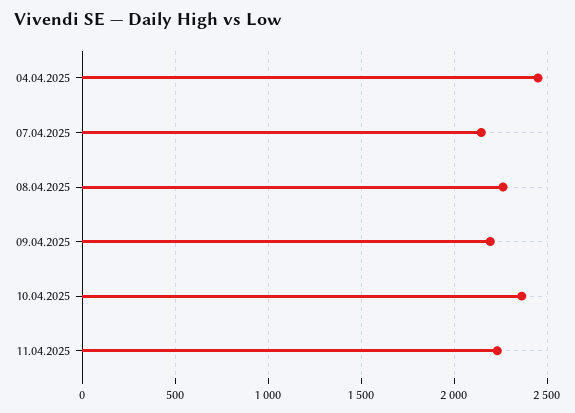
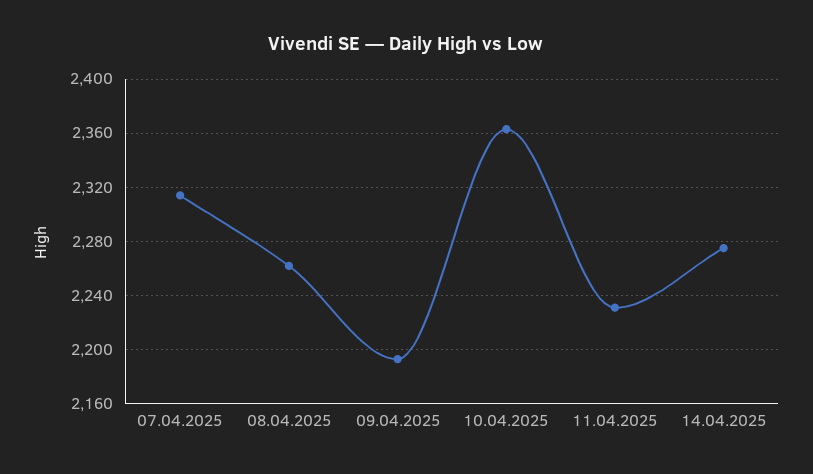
04.04.2025: 2450 -> none
07.04.2025: 2150 -> 2315
14.04.2025: none -> 2275

